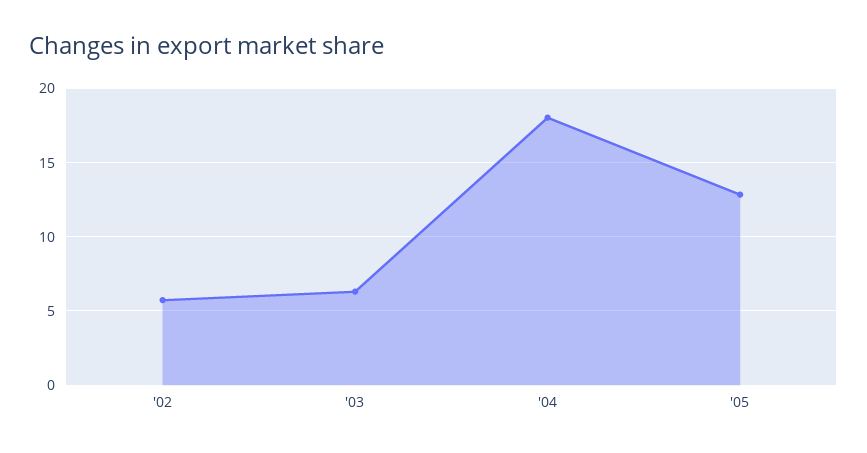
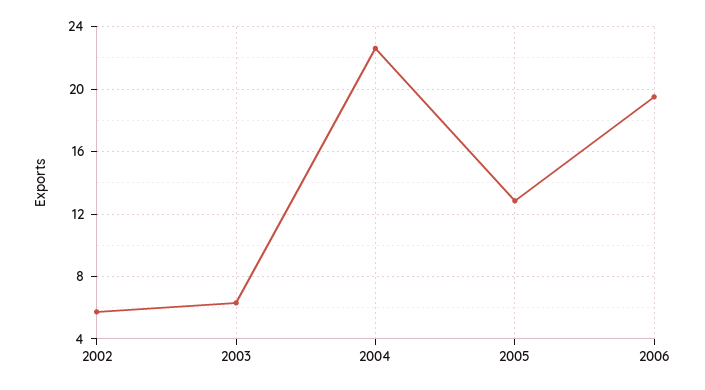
'04: 18 -> 22.5
2006: none -> 19.5

